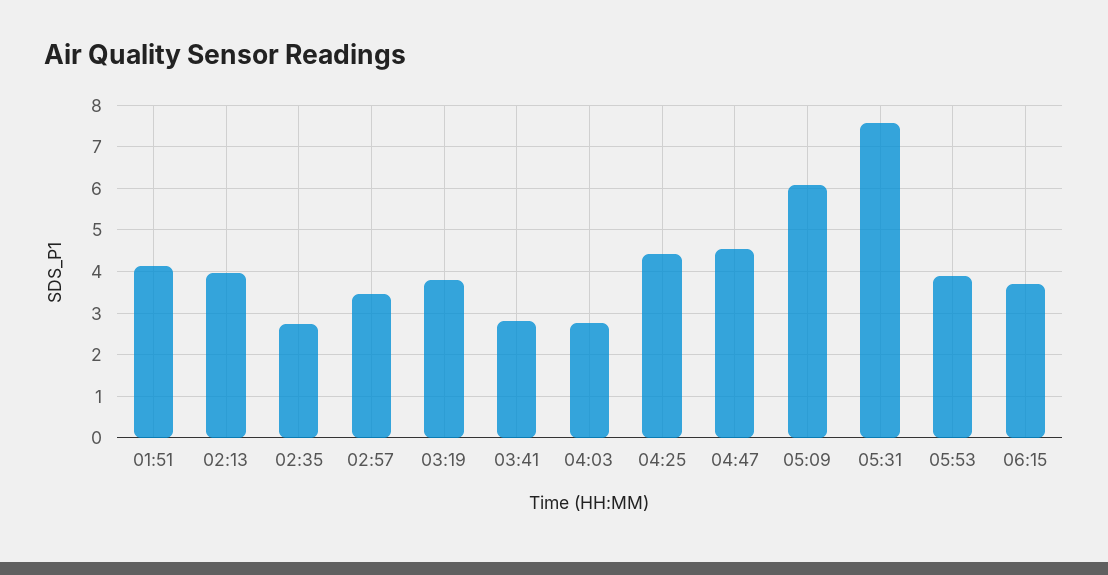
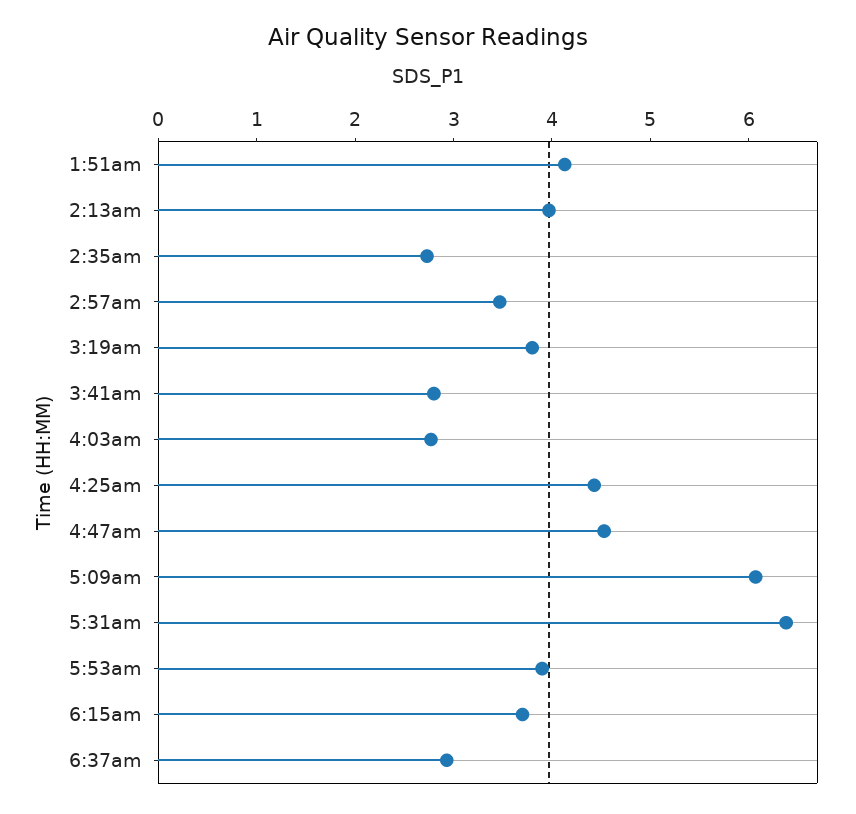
05:31: 7.6 -> 6.4
6:37am: none -> 3

